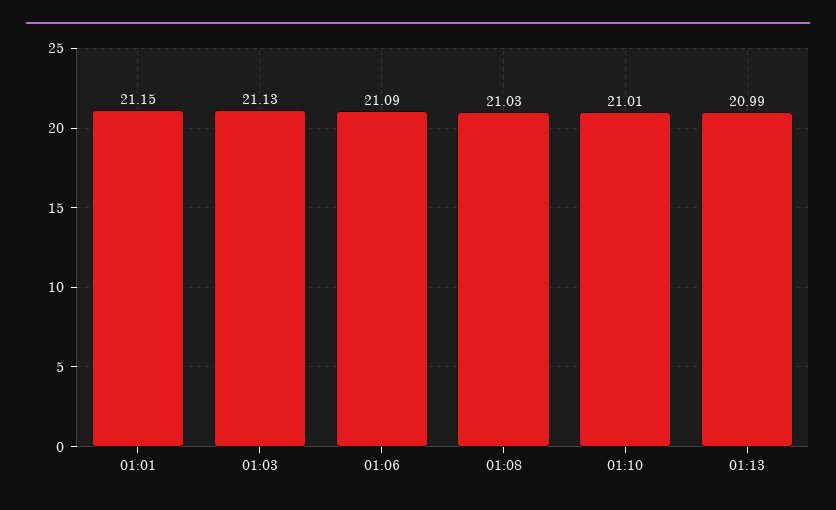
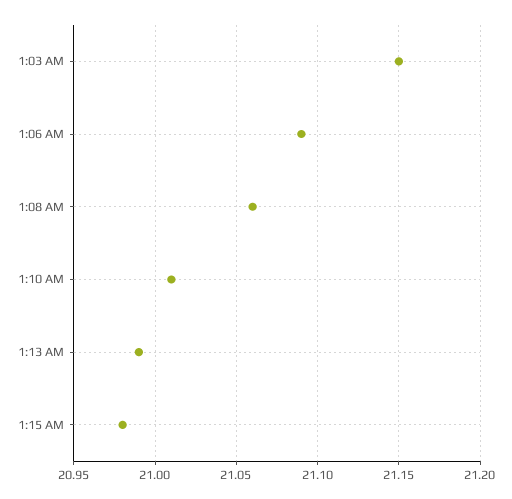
01:01: 21.15 -> none
01:03: 21.13 -> 21.15
01:08: 21.03 -> 21.06
1:15 AM: none -> 20.98

